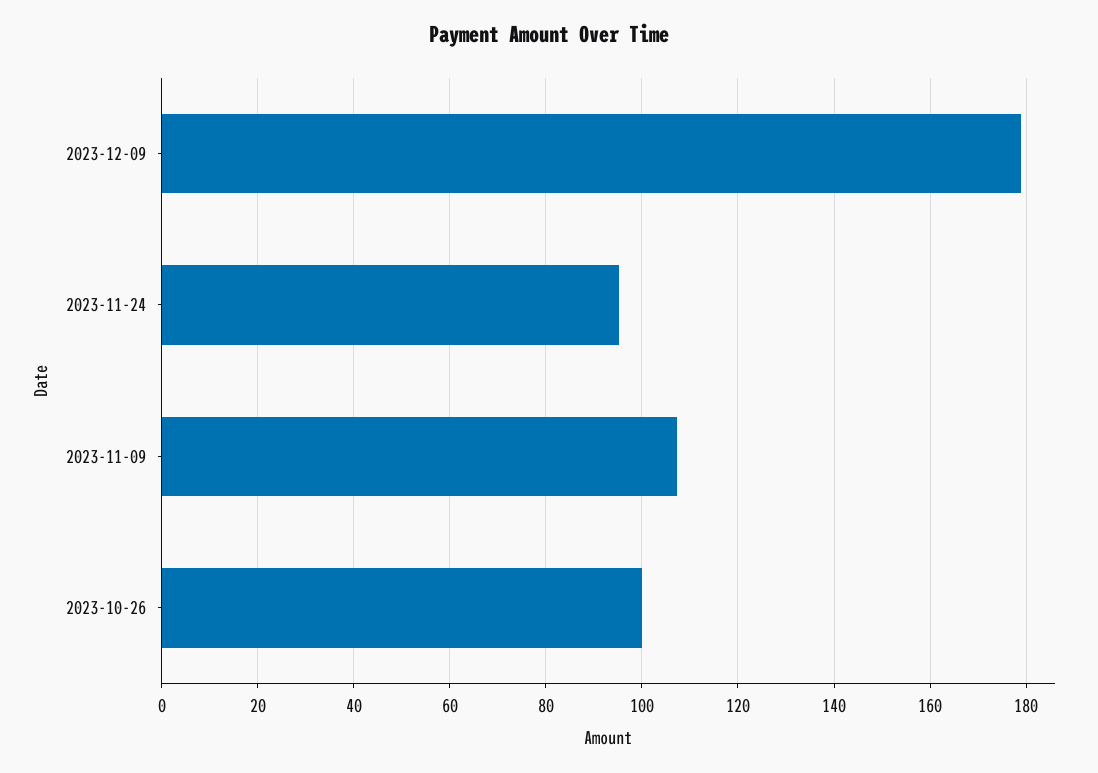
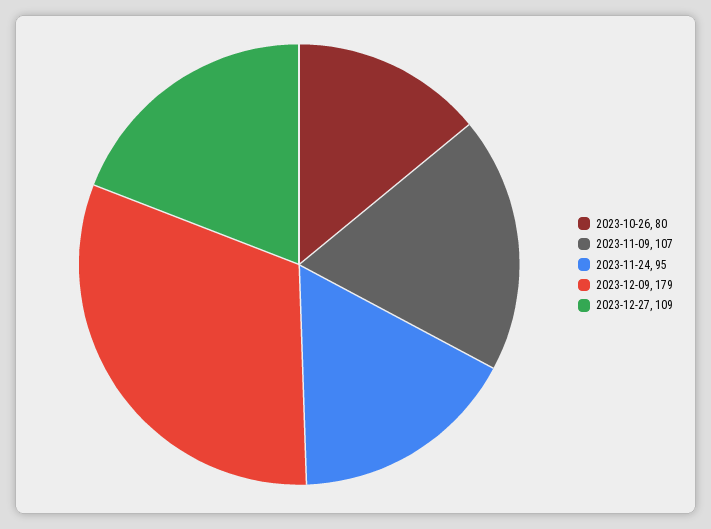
2023-10-26: 100 -> 80
2023-12-27: none -> 109

